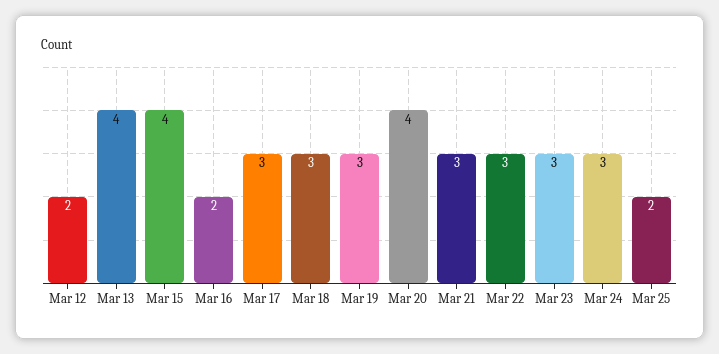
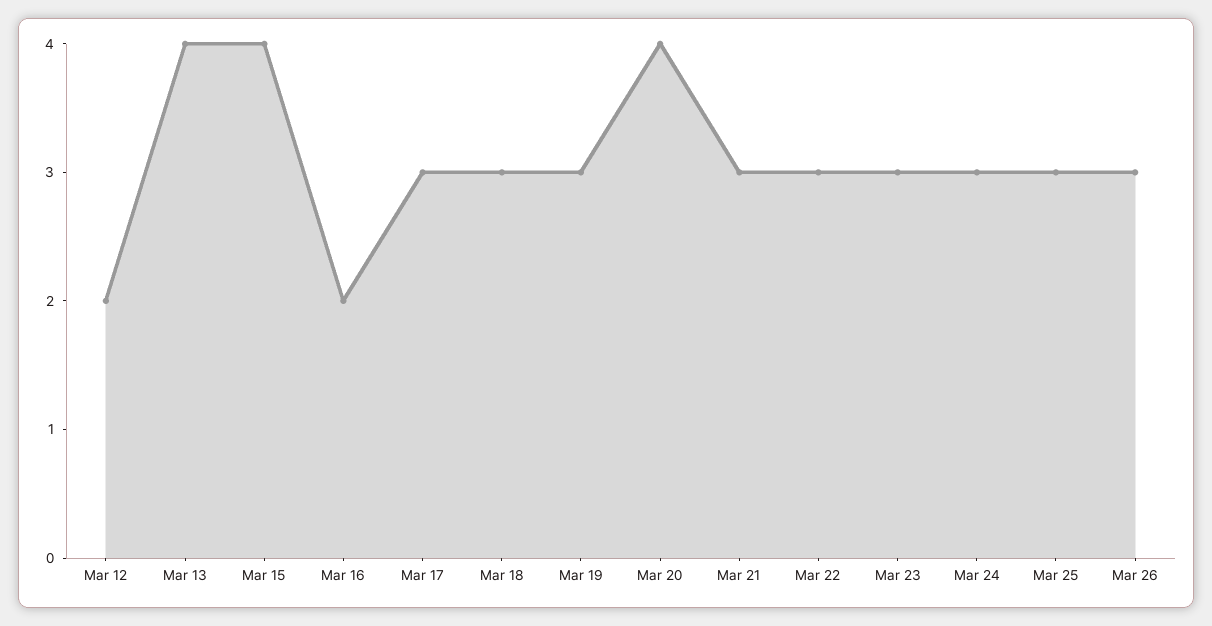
Mar 25: 2 -> 3
Mar 26: none -> 3

